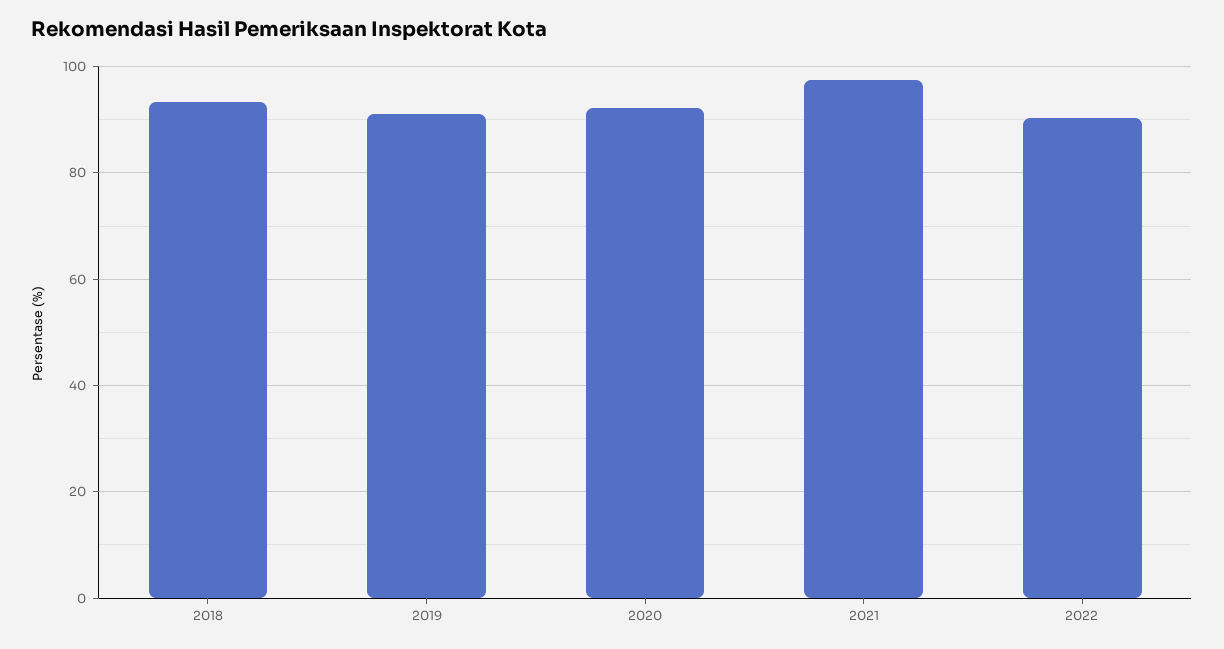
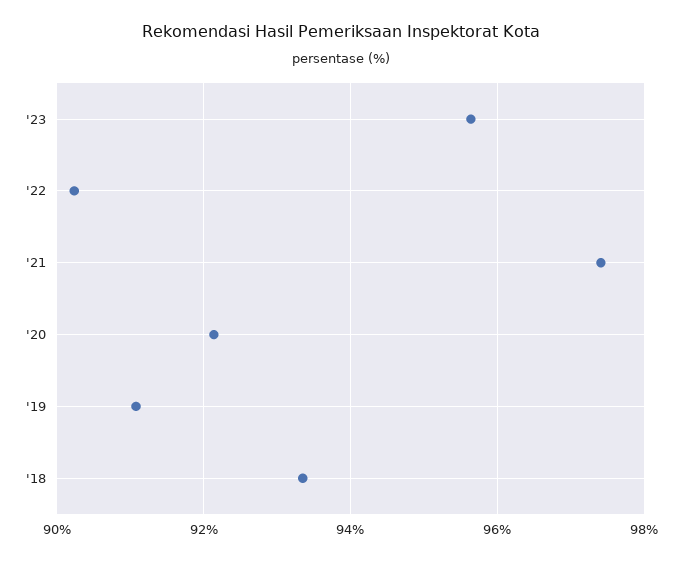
'23: none -> 95.6

